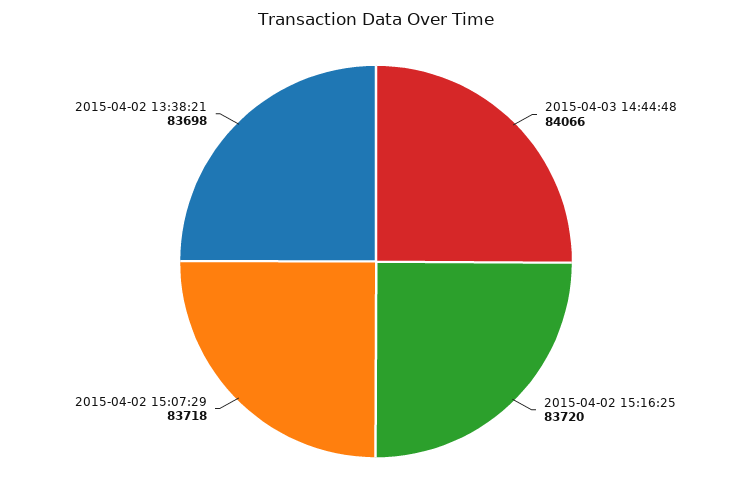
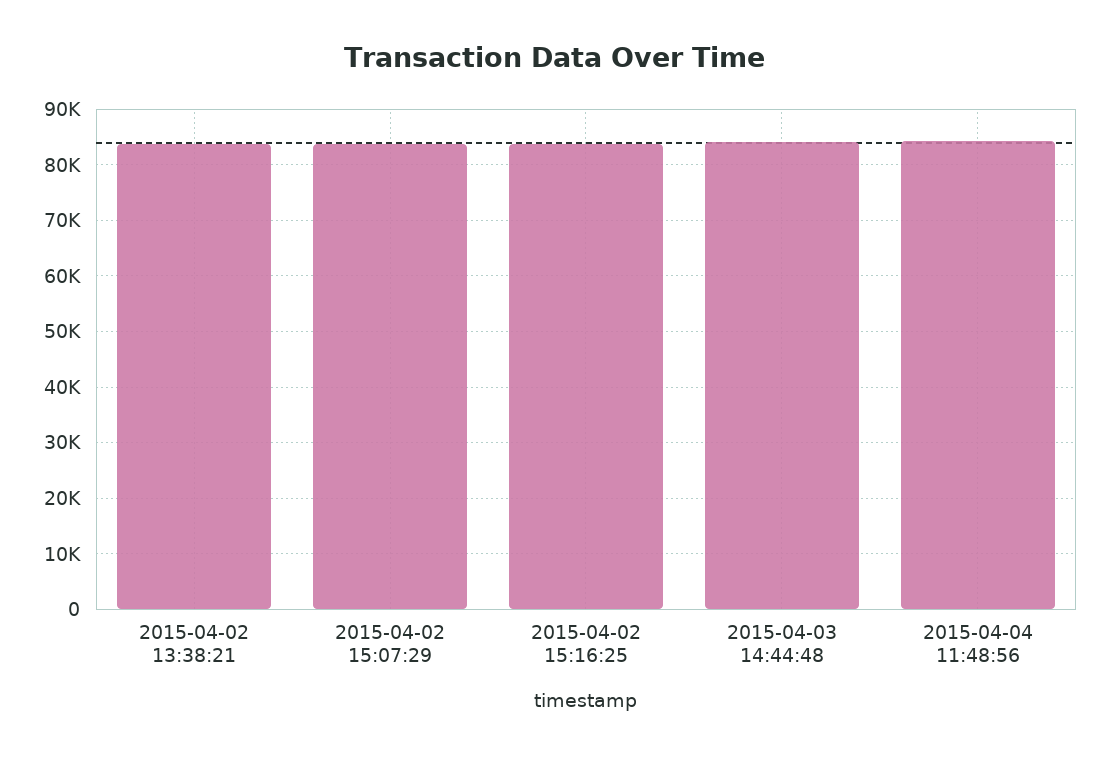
2015-04-04 11:48:56: none -> 84000

